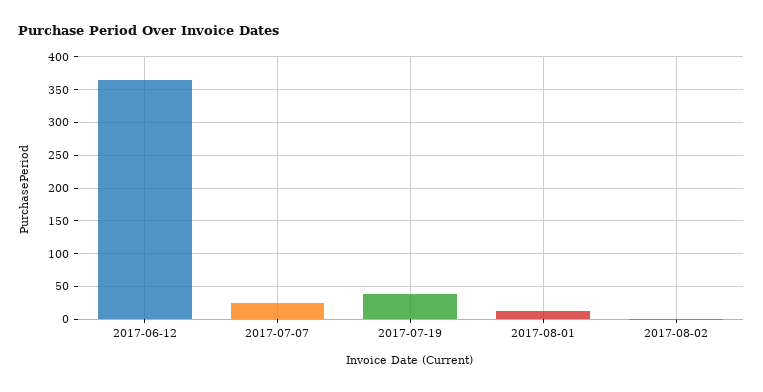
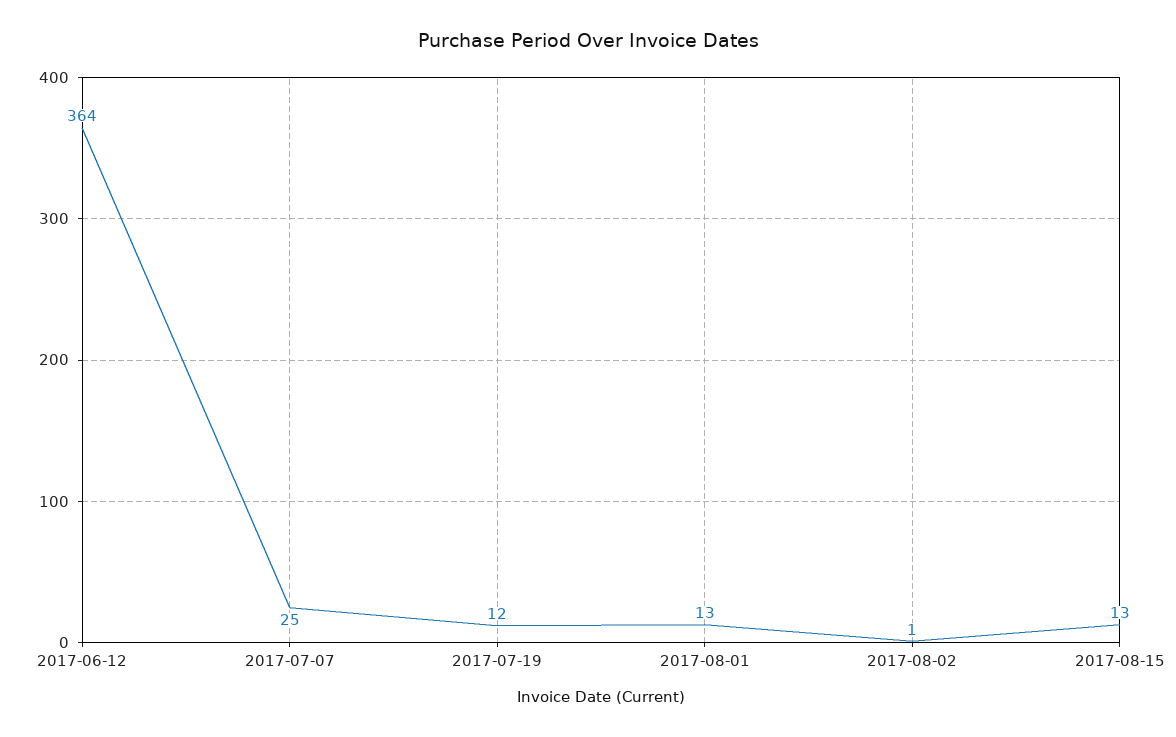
2017-07-19: 40 -> 12
2017-08-15: none -> 13

